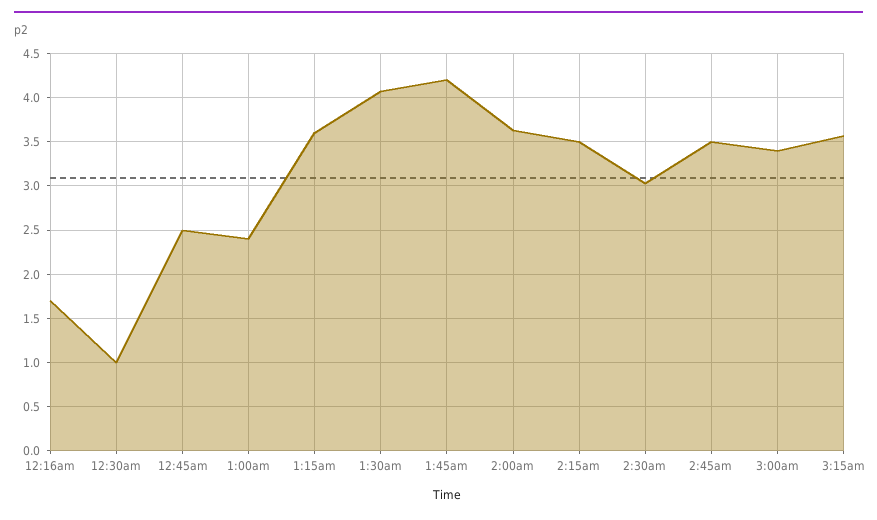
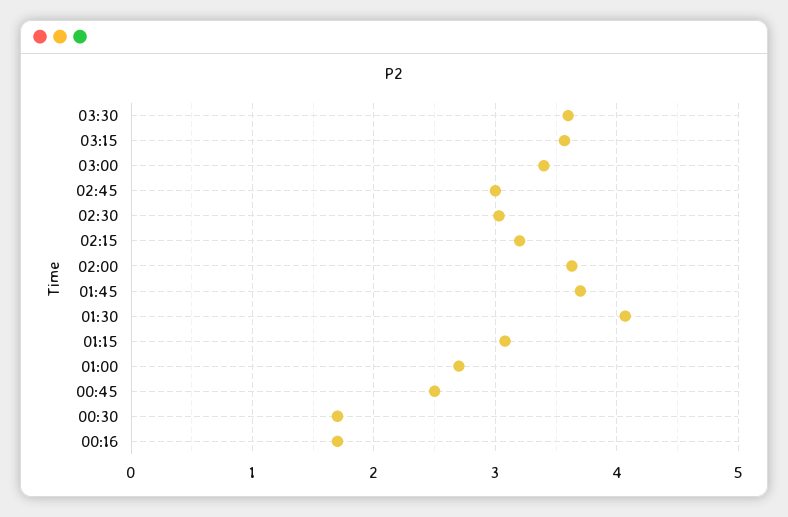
12:30am: 1 -> 1.7
1:00am: 2.4 -> 2.7
1:15am: 3.6 -> 3.1
1:45am: 4.2 -> 3.7
2:15am: 3.5 -> 3.2
2:45am: 3.5 -> 3
03:30: none -> 3.6

